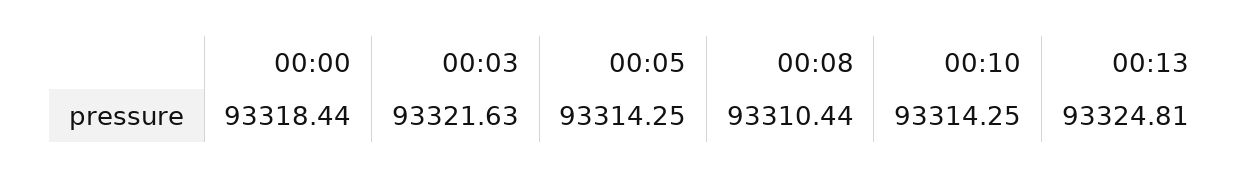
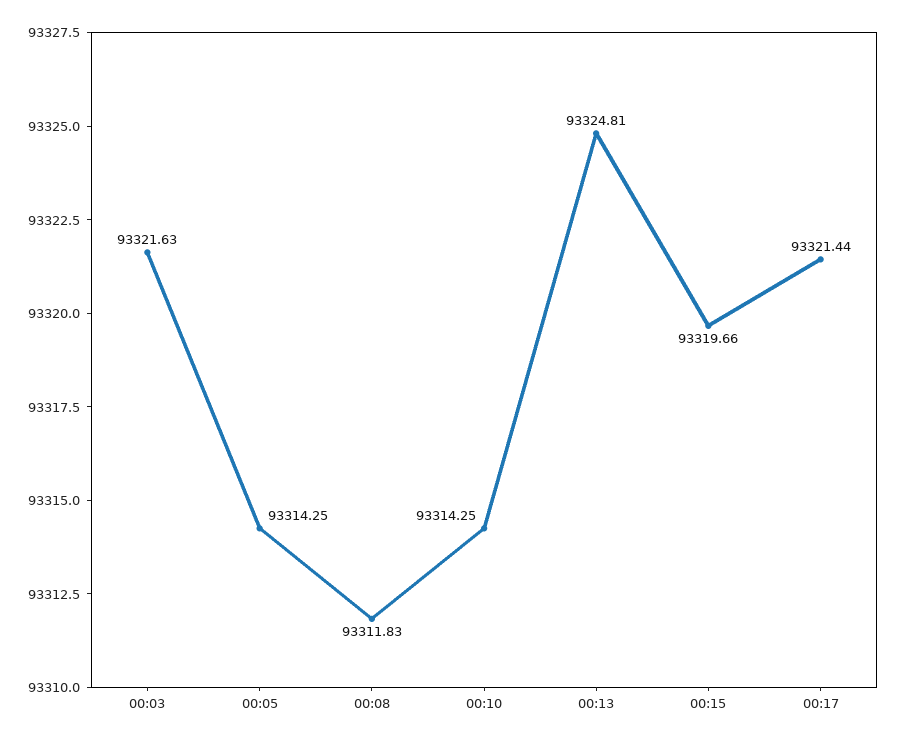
00:00: 93318.44 -> none
00:08: 93310.44 -> 93311.83
00:15: none -> 93319.66
00:17: none -> 93321.44

